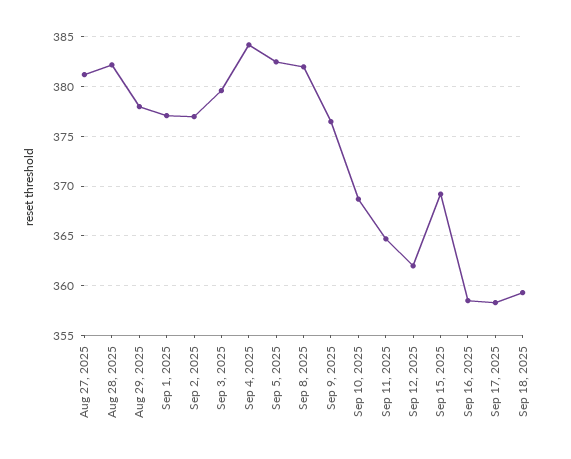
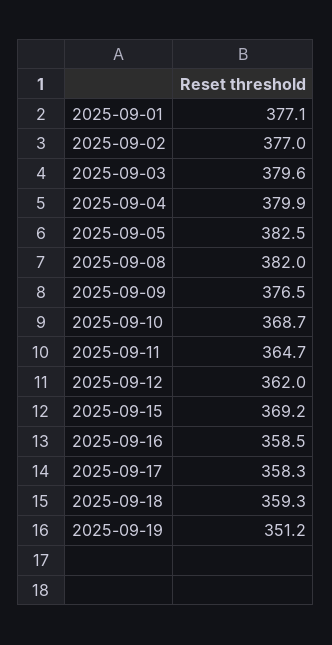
Aug 27, 2025: 381 -> none
Aug 28, 2025: 382 -> none
Aug 29, 2025: 378 -> none
Sep 4, 2025: 384 -> 379.9
2025-09-19: none -> 351.2

